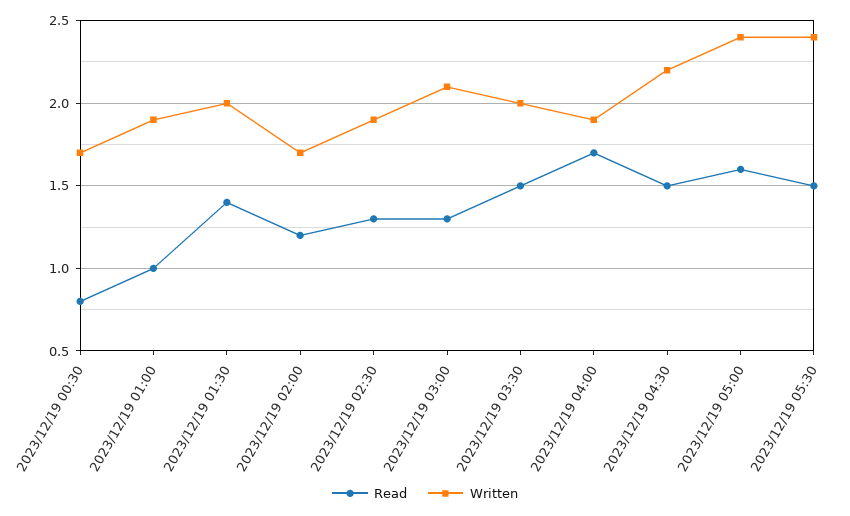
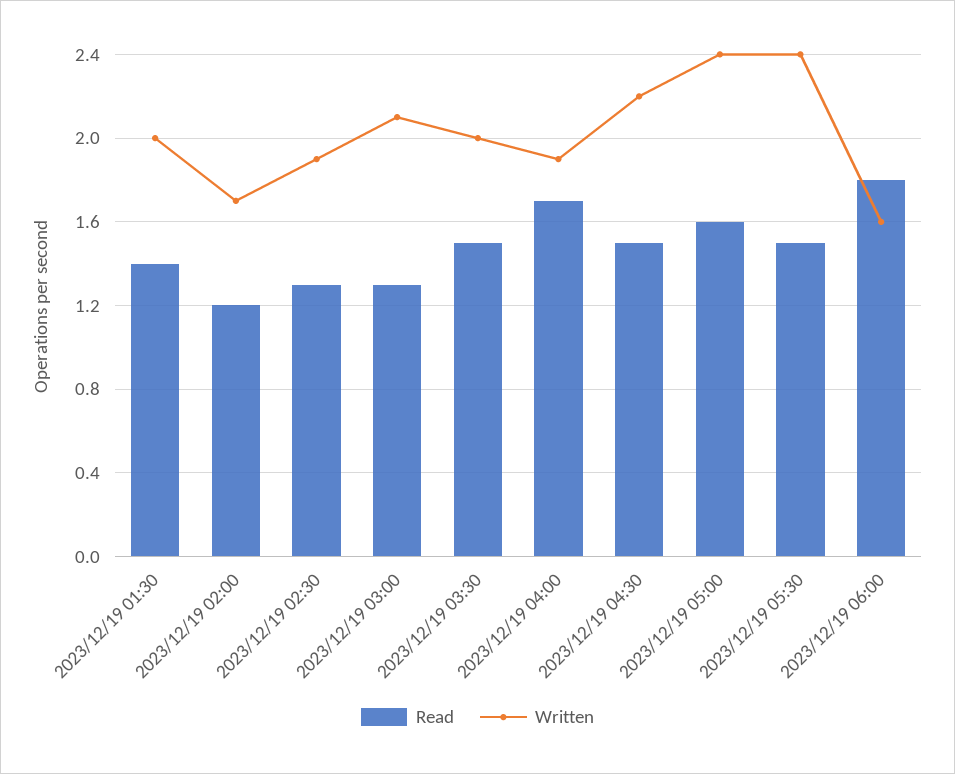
Read, 2023/12/19 00:30: 0.8 -> none
Written, 2023/12/19 00:30: 1.7 -> none
Read, 2023/12/19 01:00: 1 -> none
Written, 2023/12/19 01:00: 1.9 -> none
Read, 2023/12/19 06:00: none -> 1.8
Written, 2023/12/19 06:00: none -> 1.6

